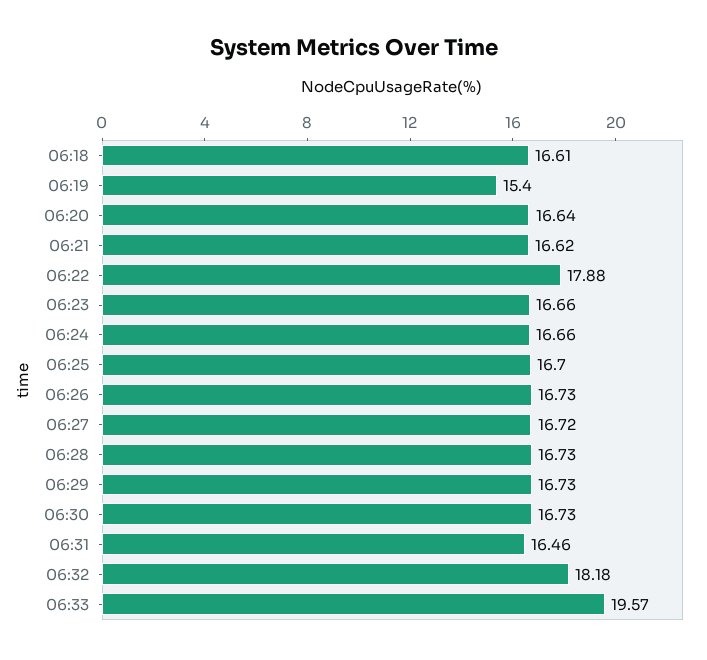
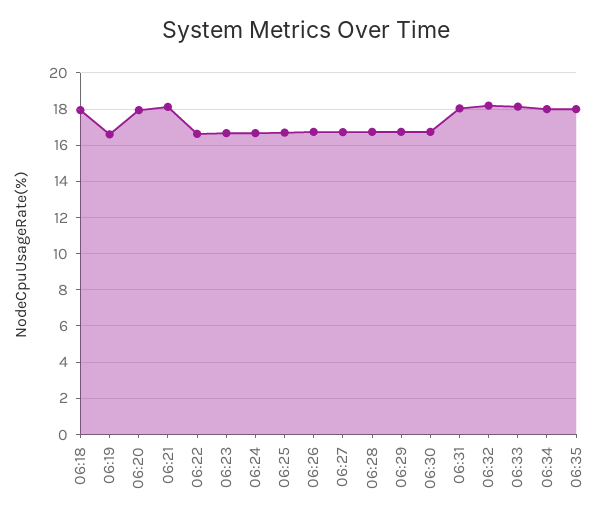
06:18: 16.61 -> 18
06:19: 15.4 -> 16.5
06:20: 16.64 -> 18
06:21: 16.62 -> 18
06:22: 17.88 -> 16.5
06:31: 16.46 -> 18
06:33: 19.57 -> 18
06:34: none -> 18
06:35: none -> 18

